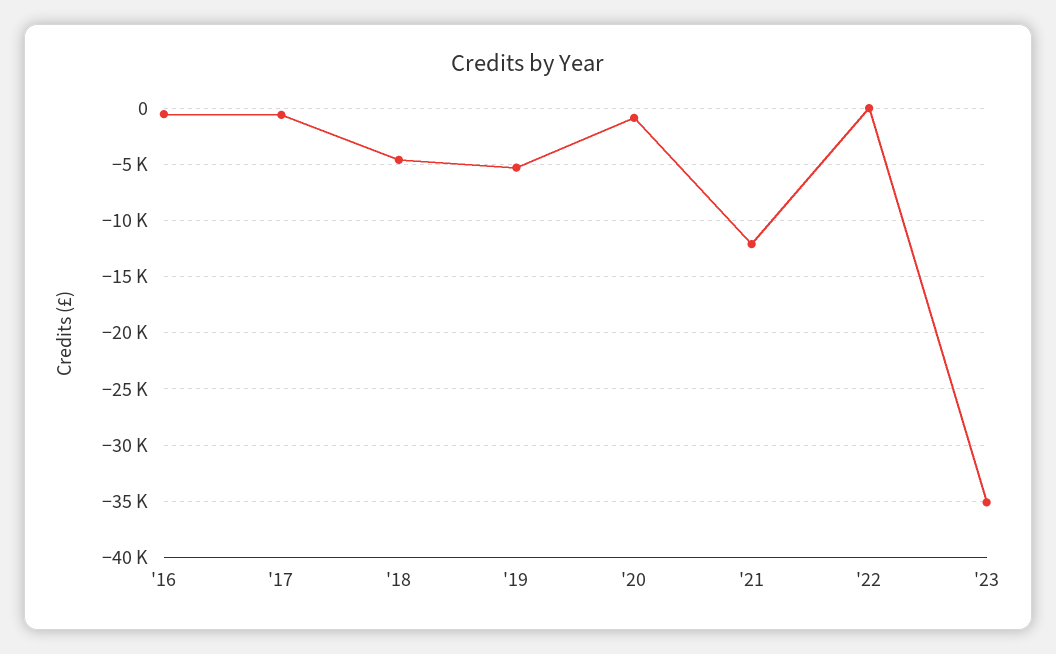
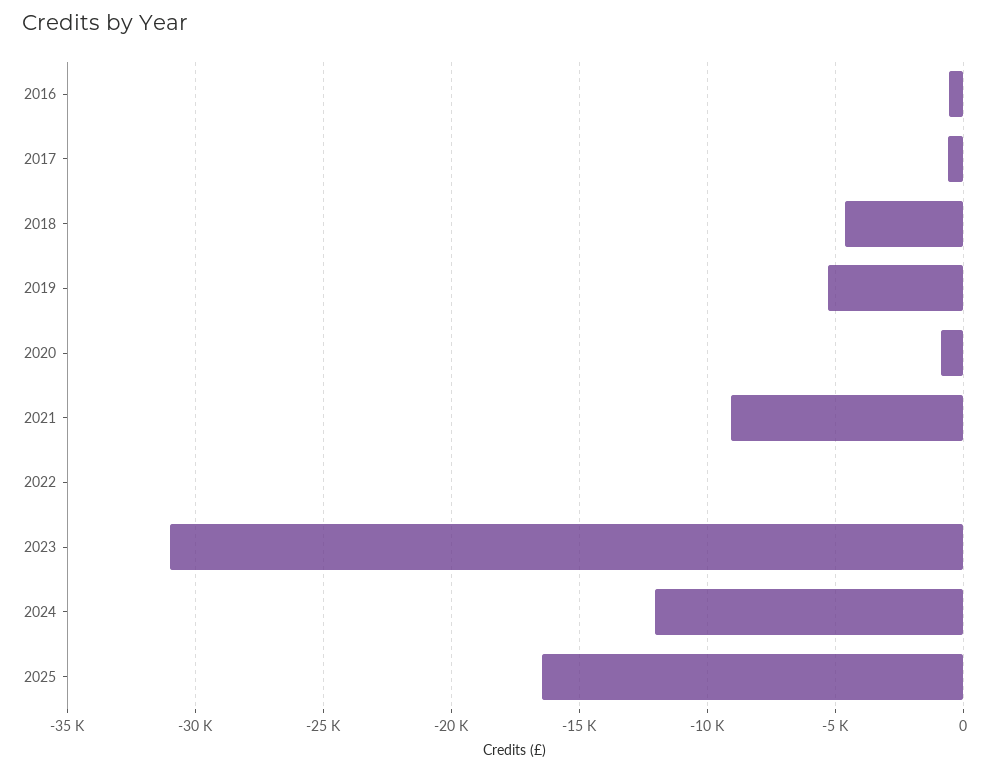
'21: -12000 -> -9000
'23: -35000 -> -31000
2024: none -> -12000
2025: none -> -16500

